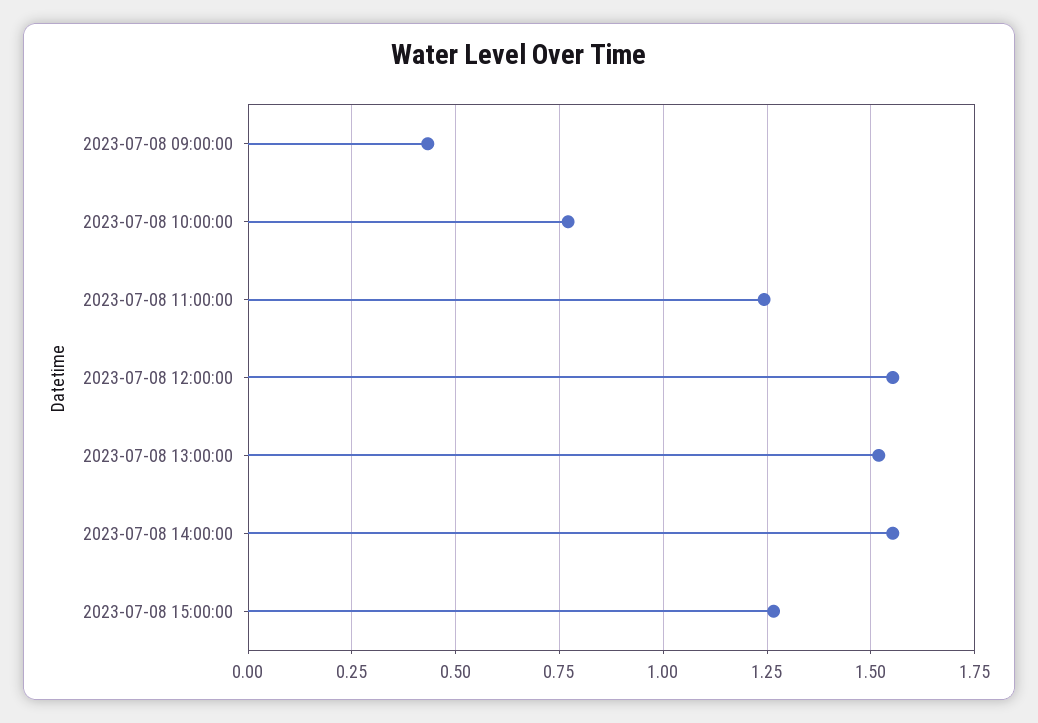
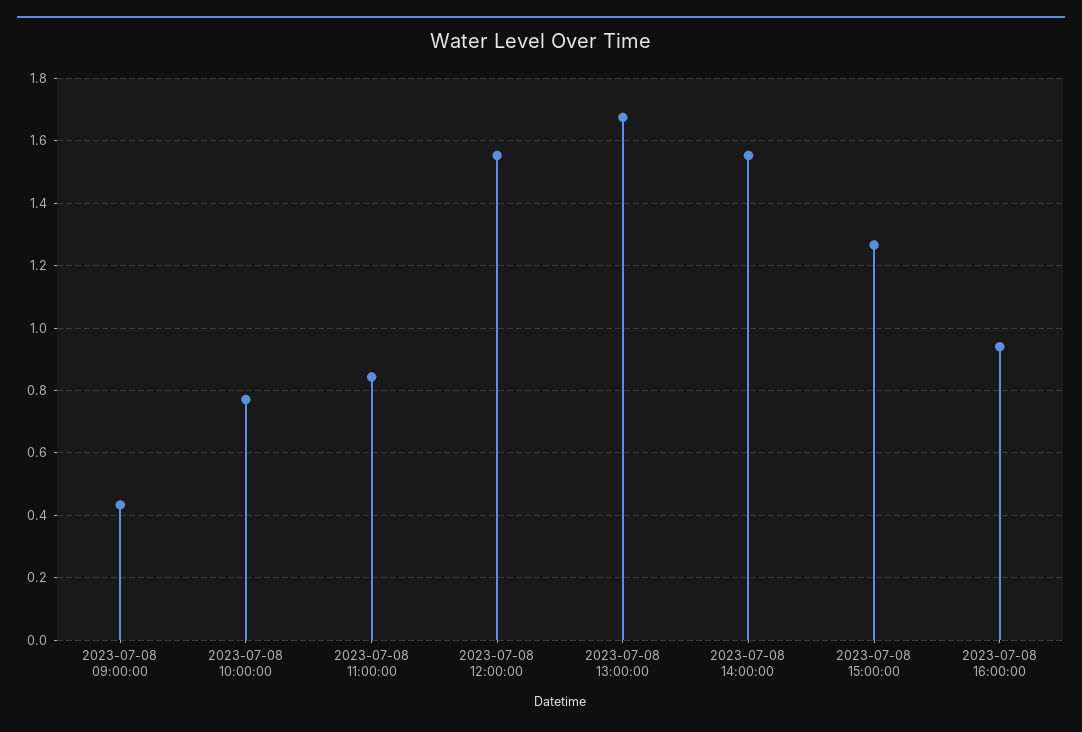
2023-07-08 11:00:00: 1.25 -> 0.84
2023-07-08 13:00:00: 1.525 -> 1.68
2023-07-08 16:00:00: none -> 0.94

